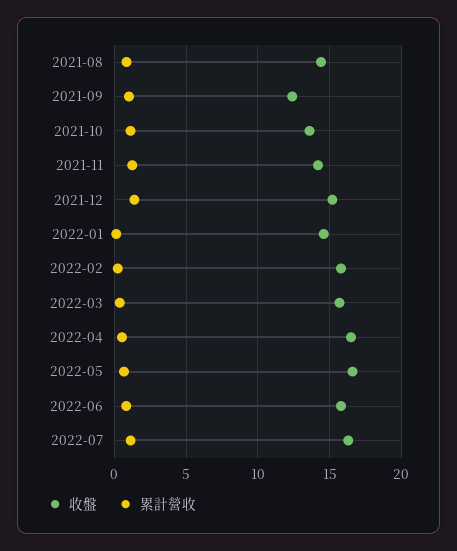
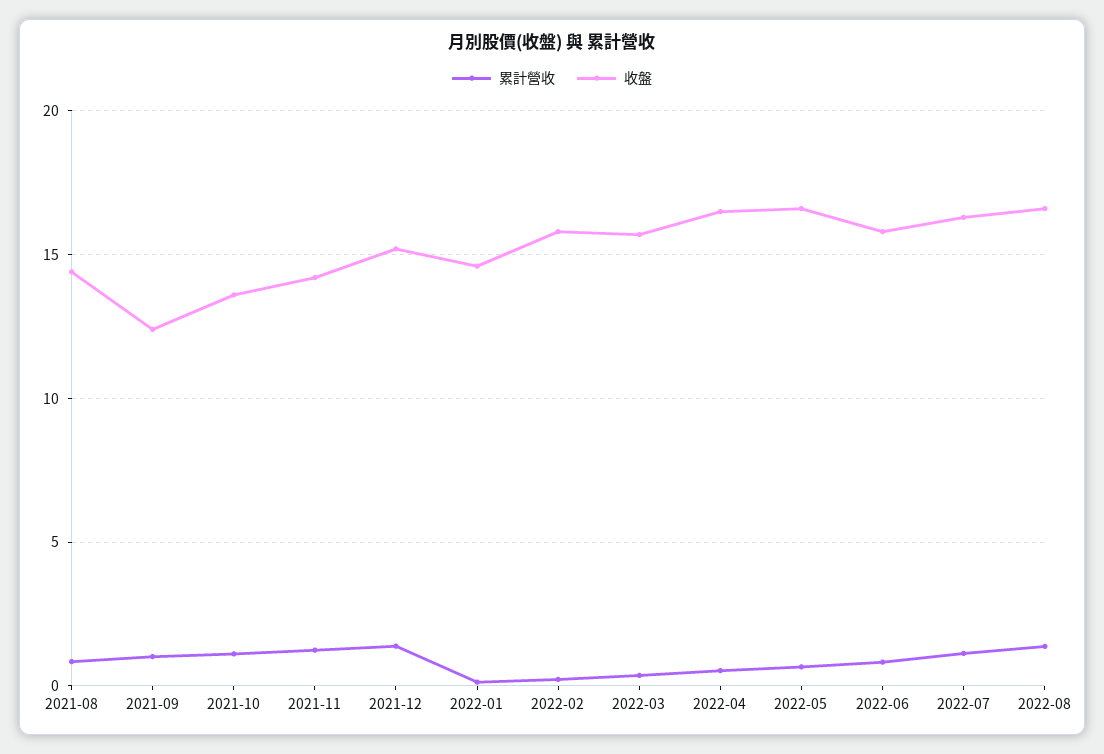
累計營收, 2022-08: none -> 1.5
收盤, 2022-08: none -> 16.5

